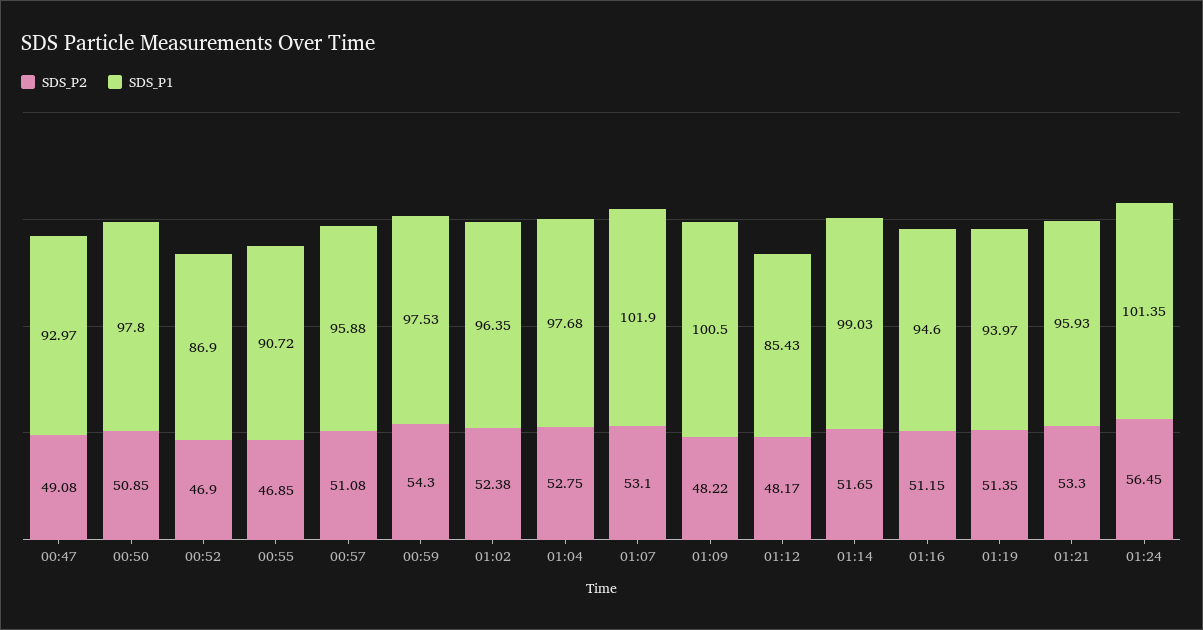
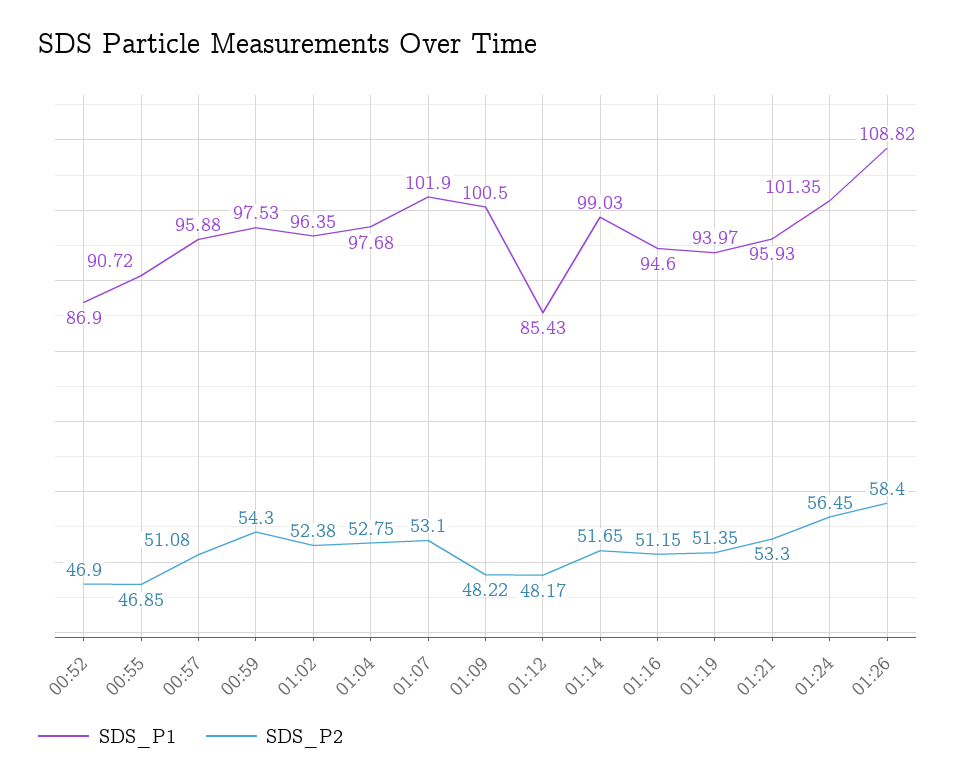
SDS_P2, 00:47: 49.08 -> none
SDS_P1, 00:47: 92.97 -> none
SDS_P2, 00:50: 50.85 -> none
SDS_P1, 00:50: 97.8 -> none
SDS_P1, 01:26: none -> 108.82
SDS_P2, 01:26: none -> 58.4

